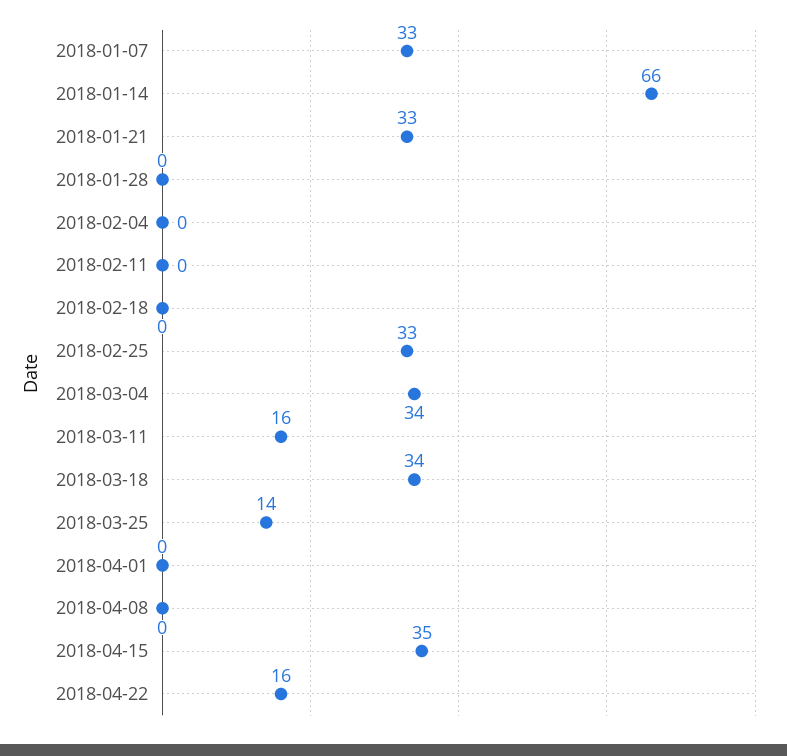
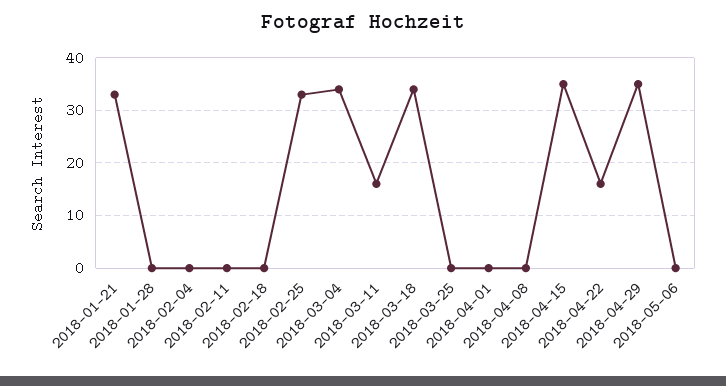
2018-01-07: 33 -> none
2018-01-14: 66 -> none
2018-03-25: 14 -> 0
2018-04-29: none -> 35
2018-05-06: none -> 0

